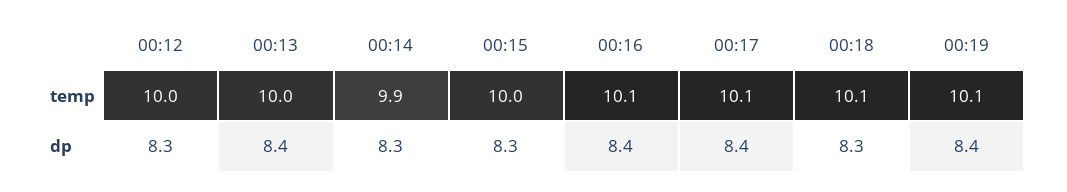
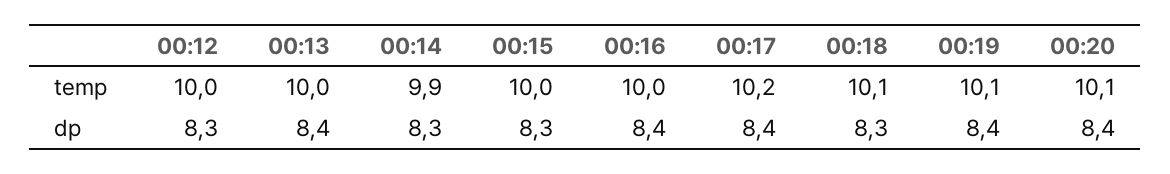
00:16, temp: 10.1 -> 10
00:17, temp: 10.1 -> 10.2
00:20, temp: none -> 10.1
00:20, dp: none -> 8.4

